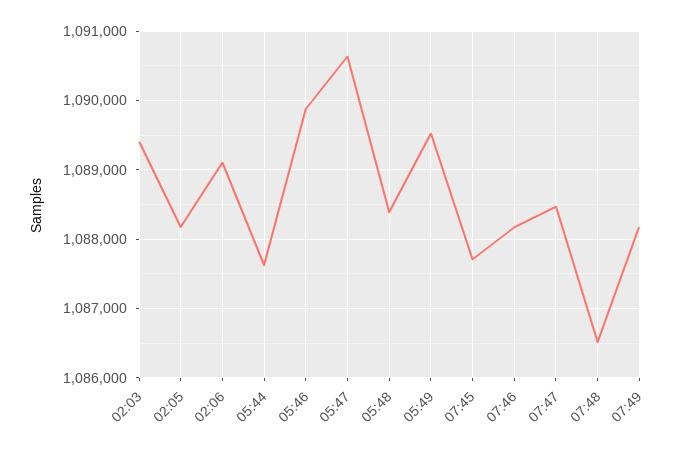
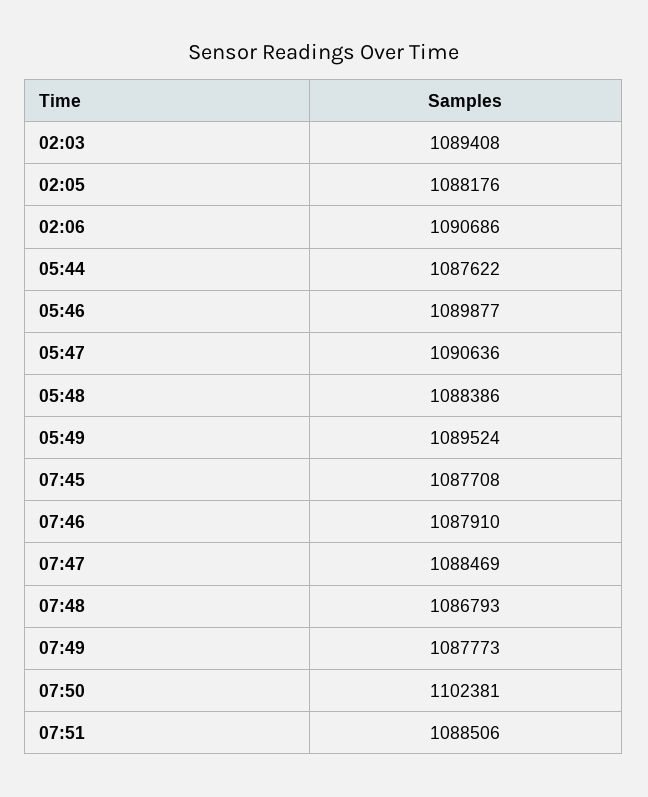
02:06: 1089100 -> 1090686
07:46: 1088200 -> 1087910
07:48: 1086500 -> 1086793
07:49: 1088200 -> 1087773
07:50: none -> 1102381
07:51: none -> 1088506

